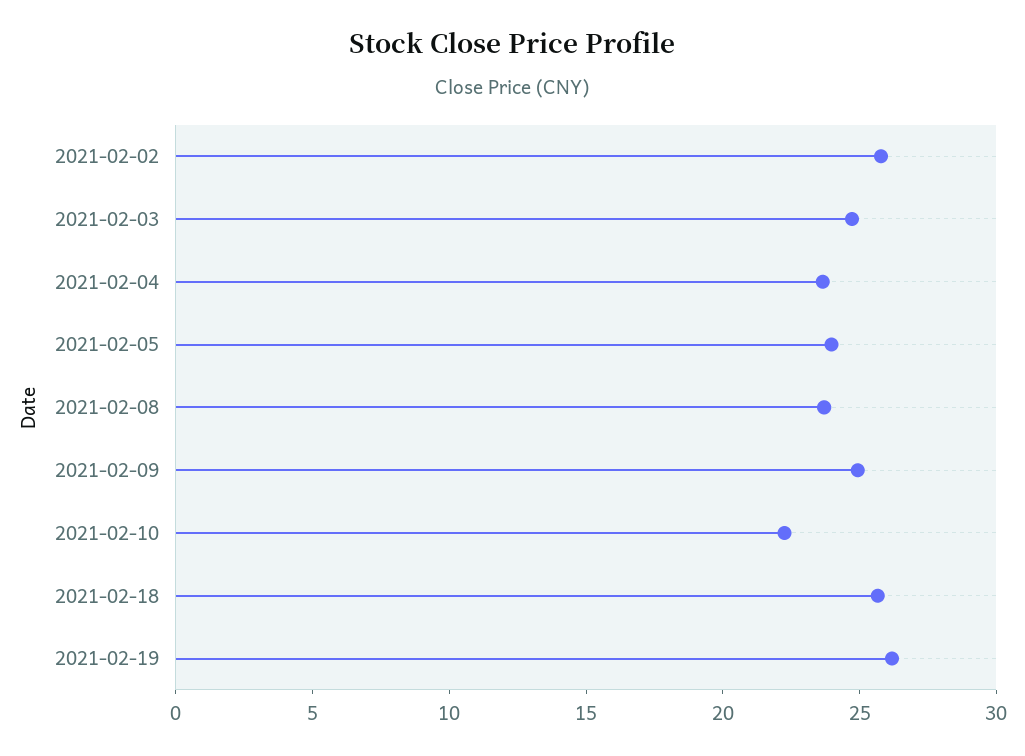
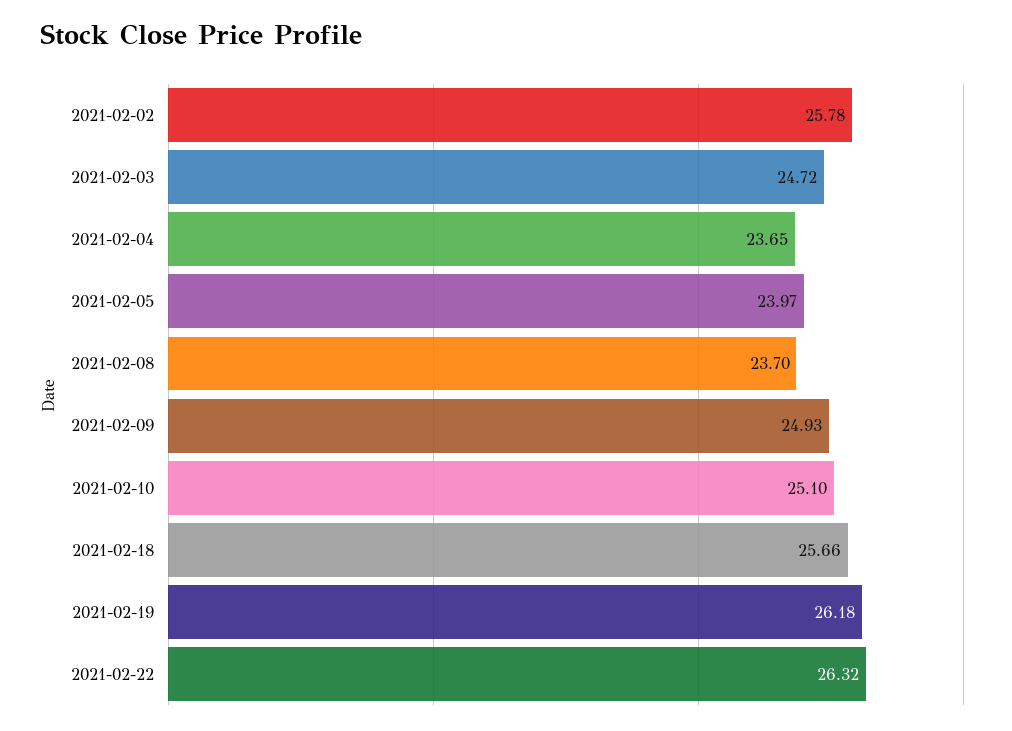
2021-02-10: 22 -> 25.1
2021-02-22: none -> 26.32

